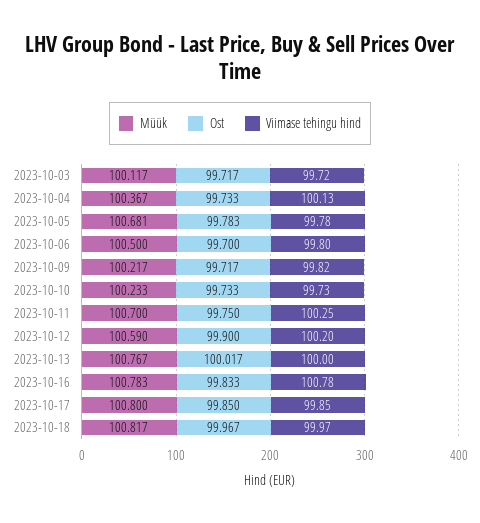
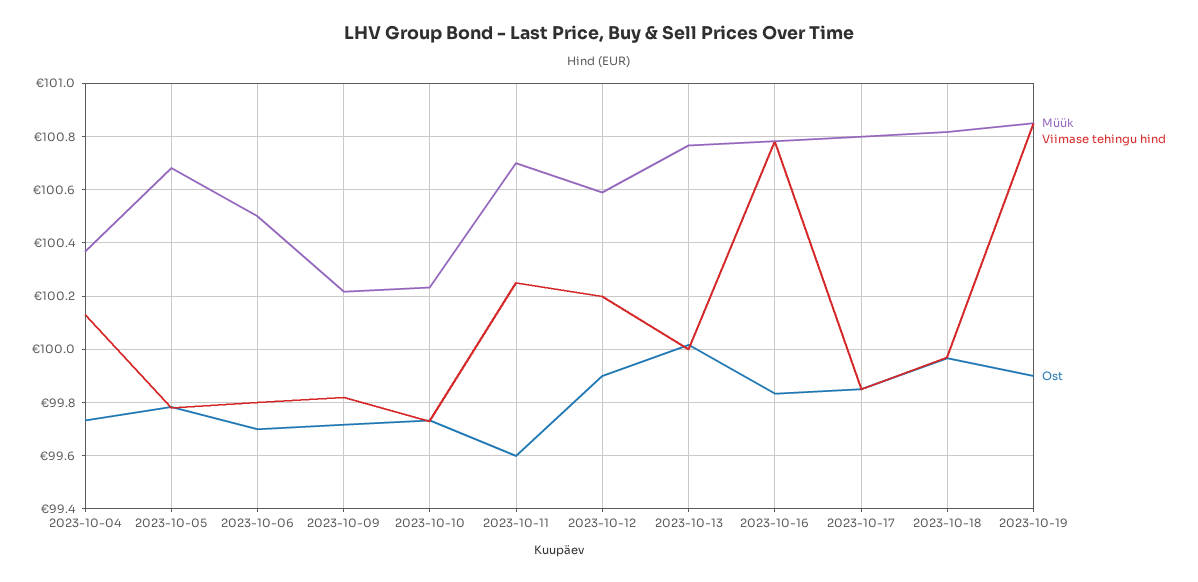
Müük, 2023-10-03: 100.117 -> none
Ost, 2023-10-03: 99.717 -> none
Viimase tehingu hind, 2023-10-03: 99.72 -> none
Ost, 2023-10-11: 99.75 -> 99.6
Müük, 2023-10-19: none -> 100.85
Viimase tehingu hind, 2023-10-19: none -> 100.85
Ost, 2023-10-19: none -> 99.9

